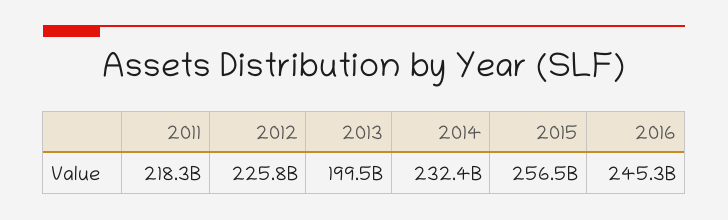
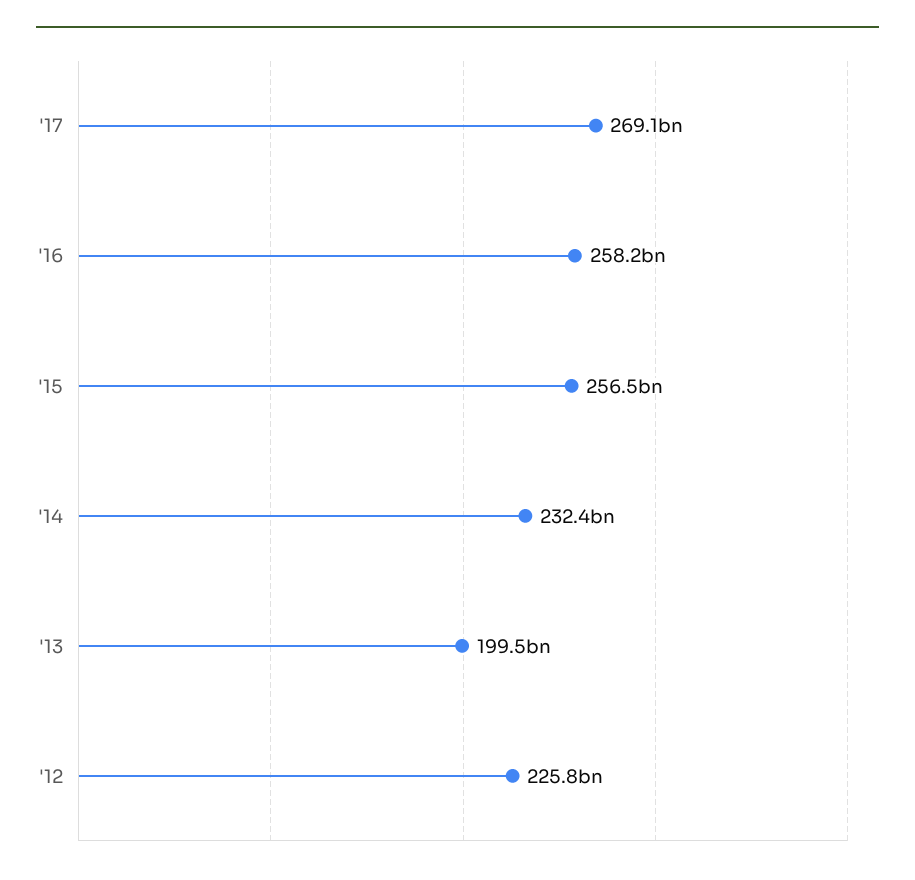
2011: 218300000000 -> none
2016: 245300000000 -> 258200000000
'17: none -> 269100000000

